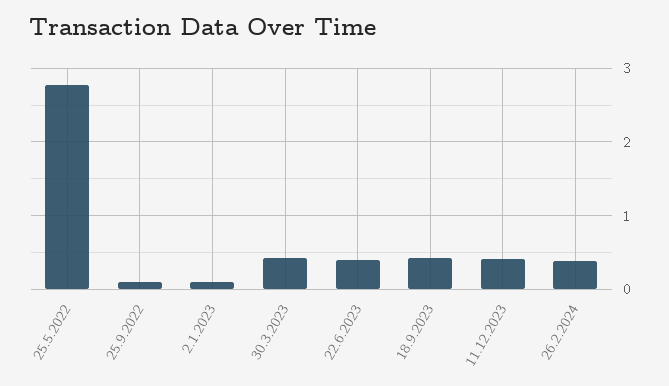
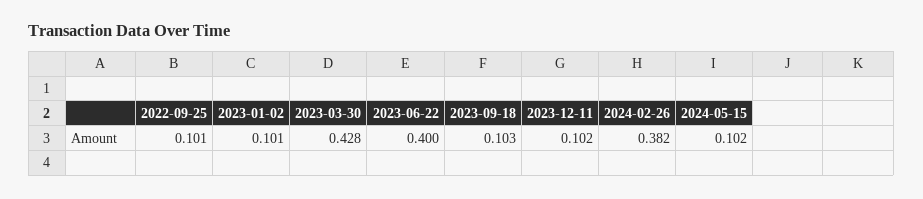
25.5.2022: 2.8 -> none
18.9.2023: 0.4 -> 0.103
11.12.2023: 0.4 -> 0.102
2024-05-15: none -> 0.102

